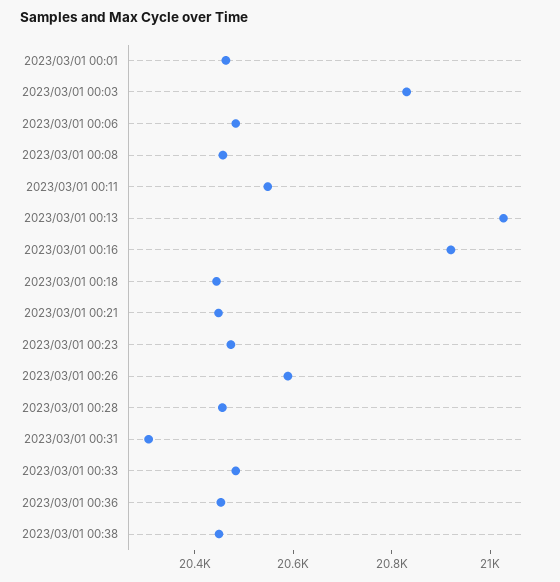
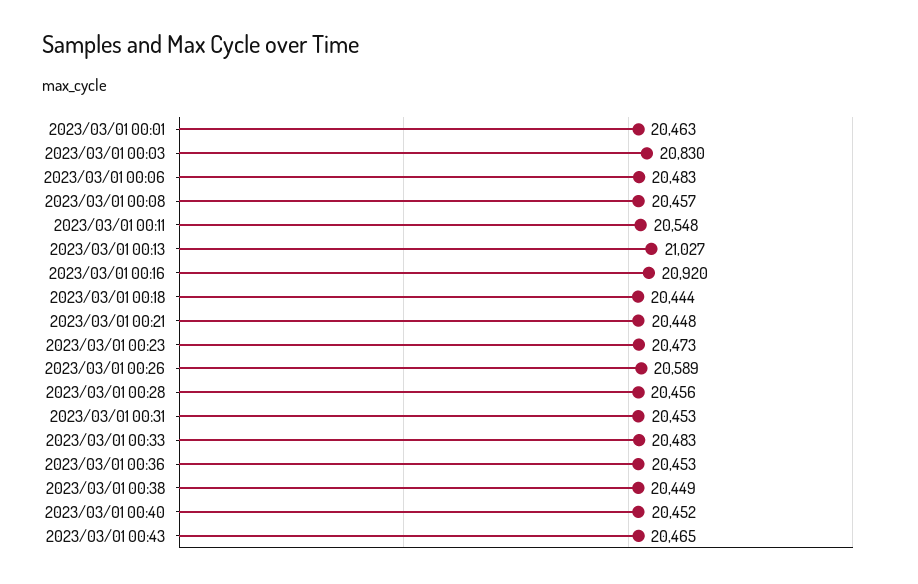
2023/03/01 00:31: 20300 -> 20453
2023/03/01 00:40: none -> 20452
2023/03/01 00:43: none -> 20465

